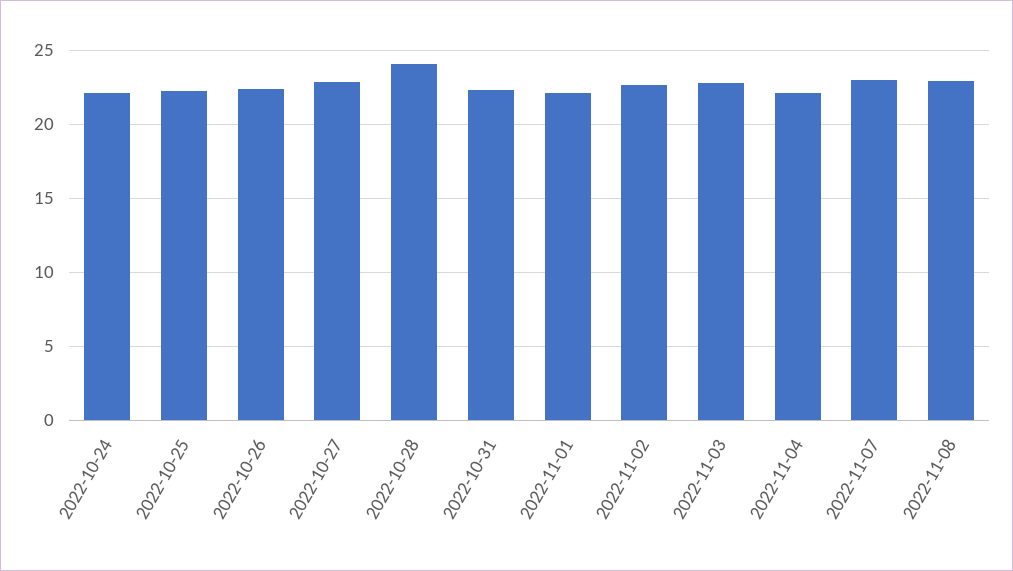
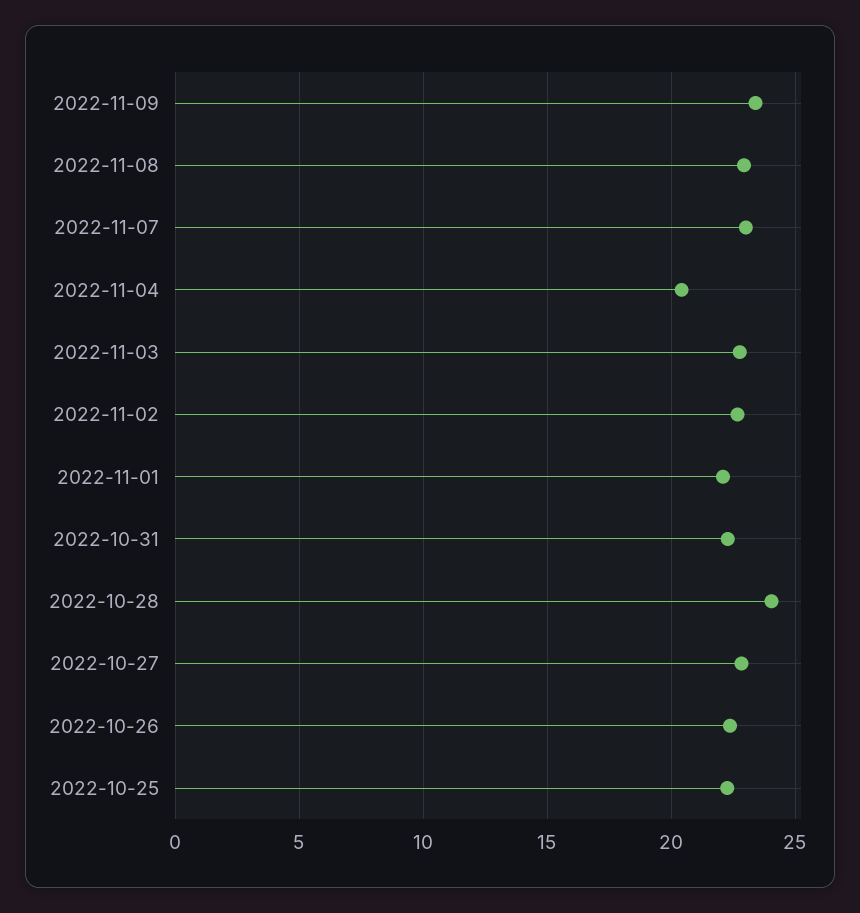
2022-10-24: 22 -> none
2022-11-04: 22 -> 20.5
2022-11-09: none -> 23.5

